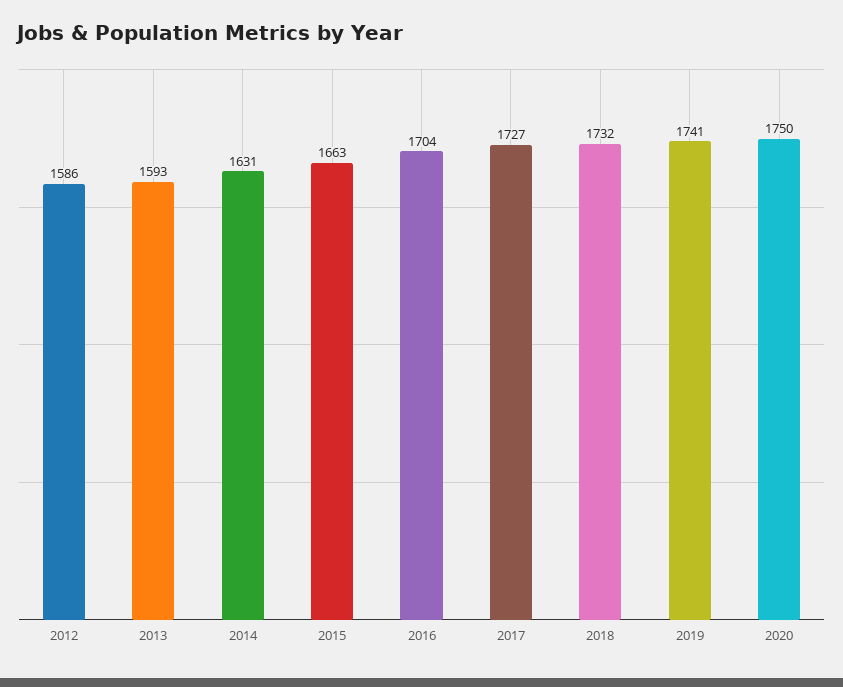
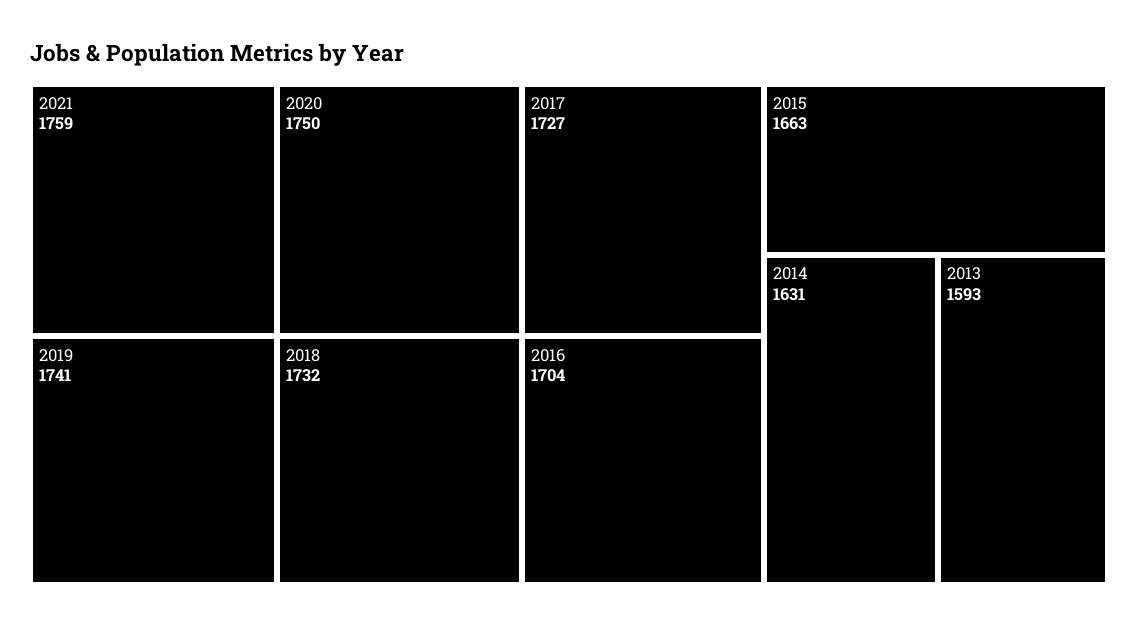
2012: 1586 -> none
2021: none -> 1759

